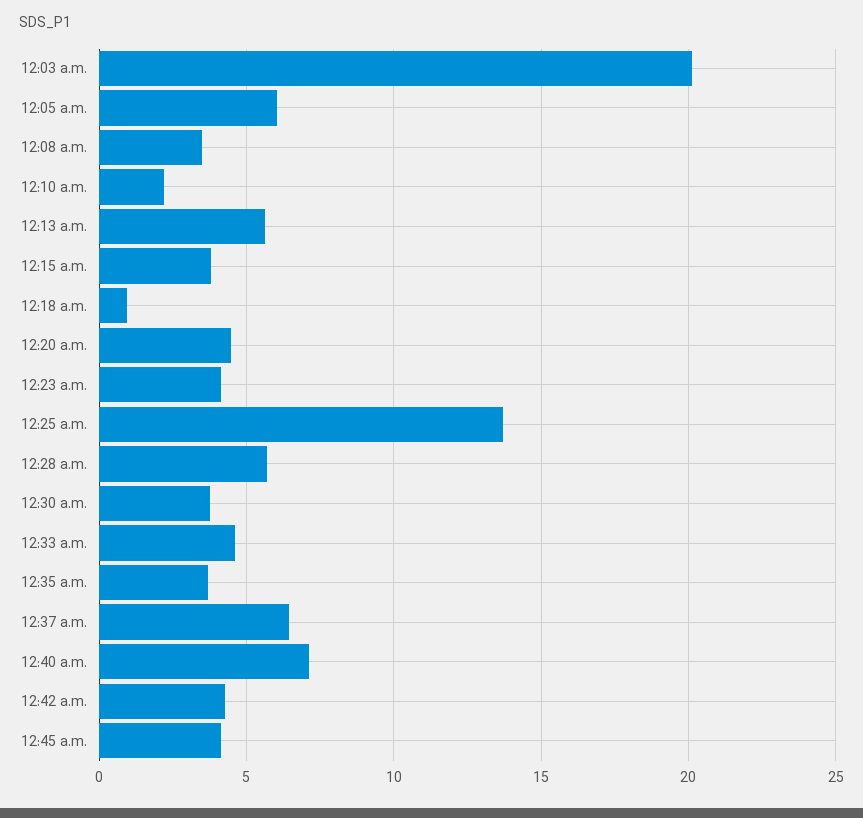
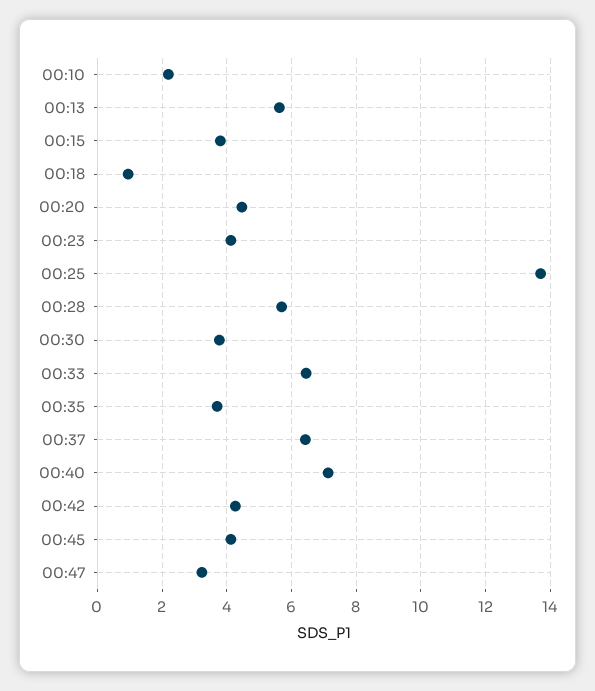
12:03 a.m.: 20 -> none
12:05 a.m.: 6 -> none
12:08 a.m.: 3.5 -> none
12:33 a.m.: 4.5 -> 6.4
00:47: none -> 3.2

